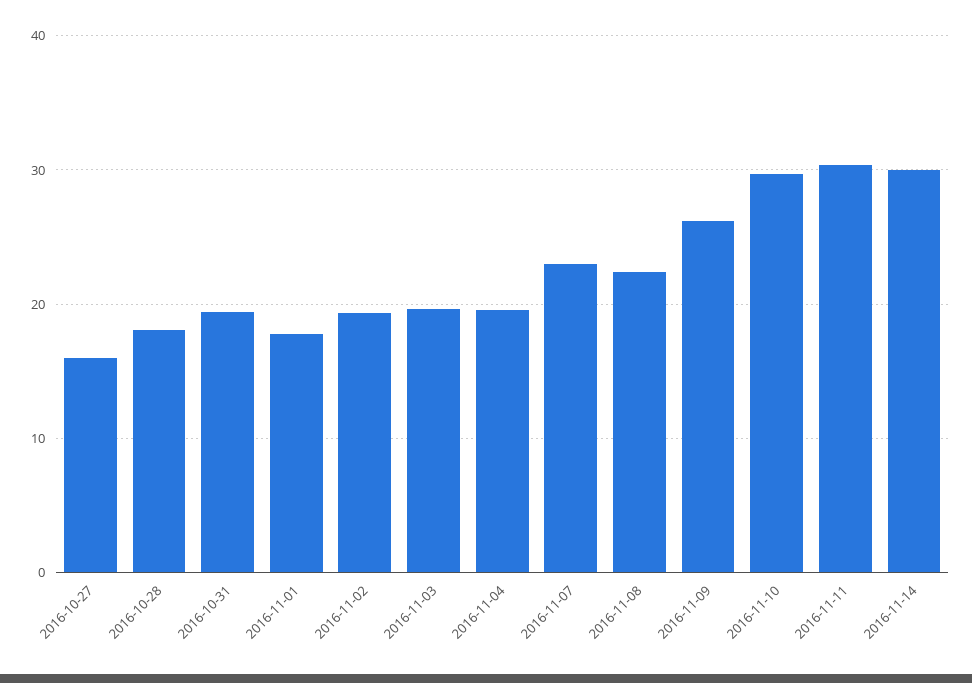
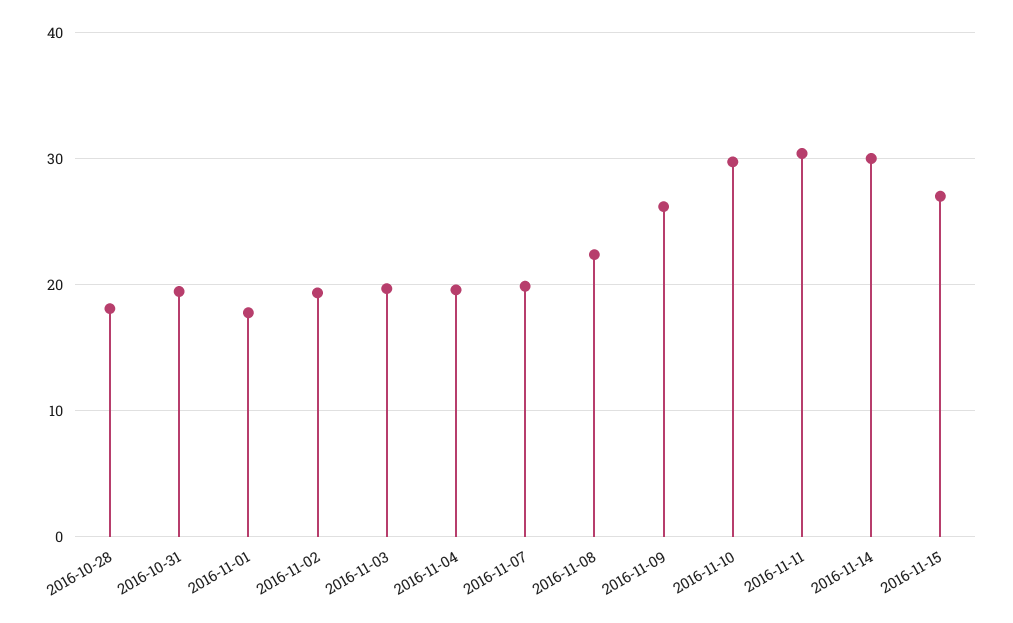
2016-10-27: 16 -> none
2016-11-07: 23 -> 20
2016-11-15: none -> 27

